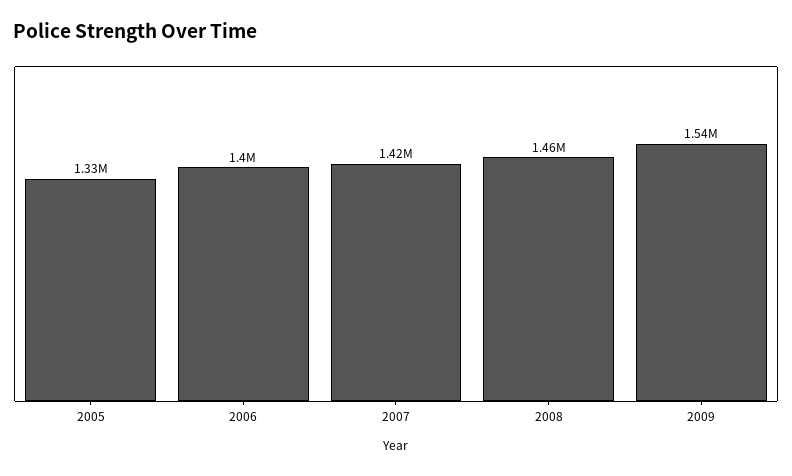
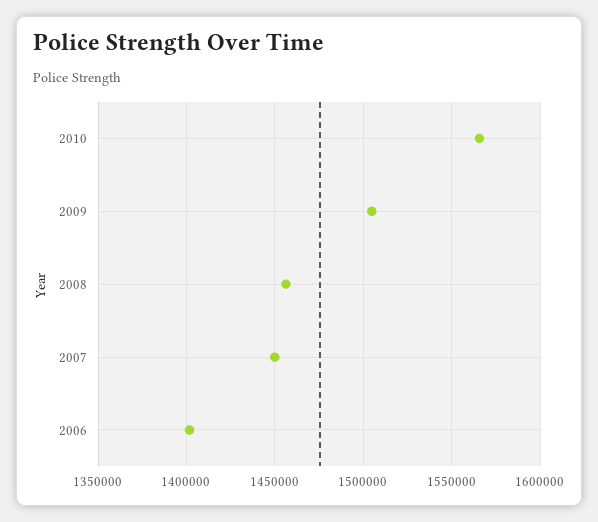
2005: 1330000 -> none
2007: 1420000 -> 1450000
2009: 1540000 -> 1505000
2010: none -> 1565000

